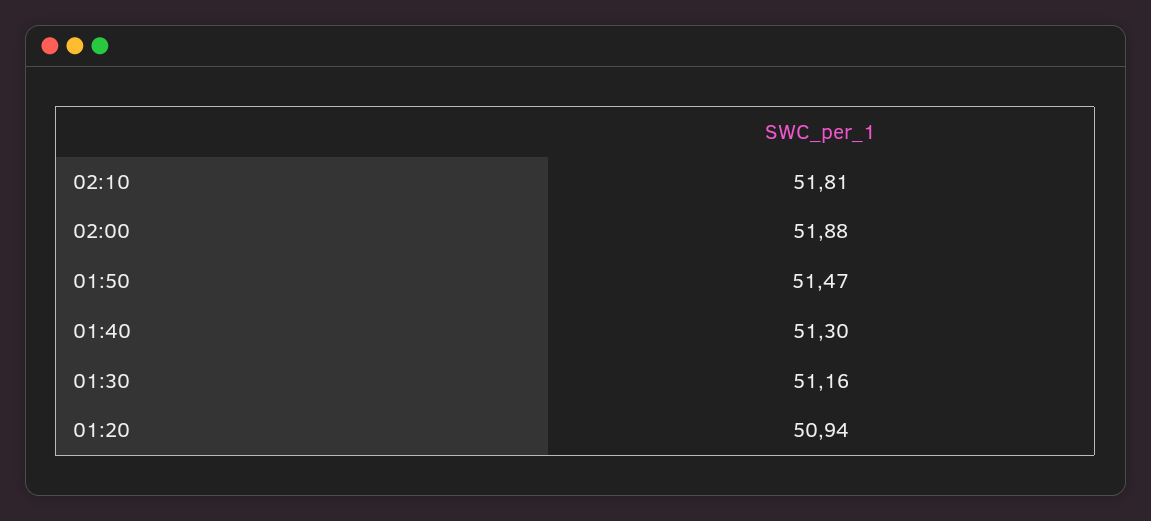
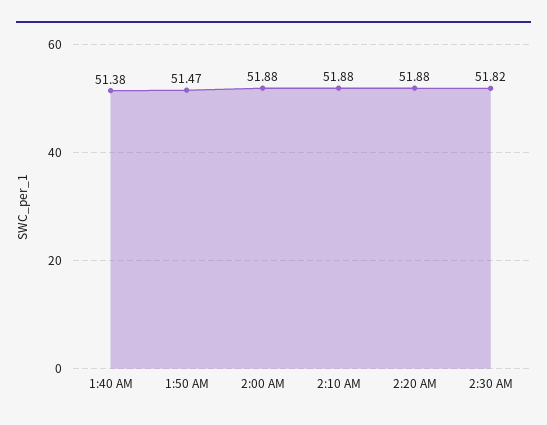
02:10: 51.81 -> 51.88
01:40: 51.3 -> 51.38
01:30: 51.16 -> none
01:20: 50.94 -> none
2:20 AM: none -> 51.88
2:30 AM: none -> 51.82

